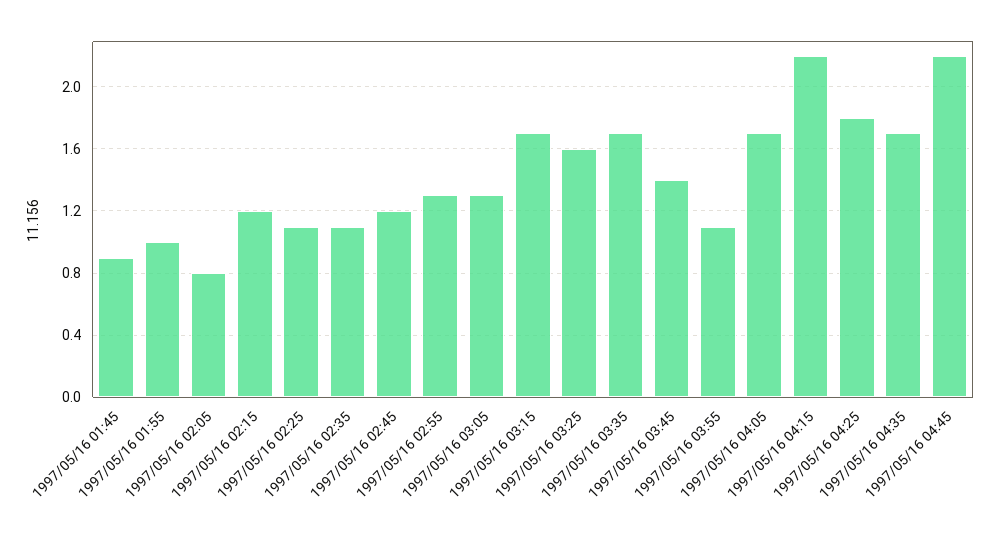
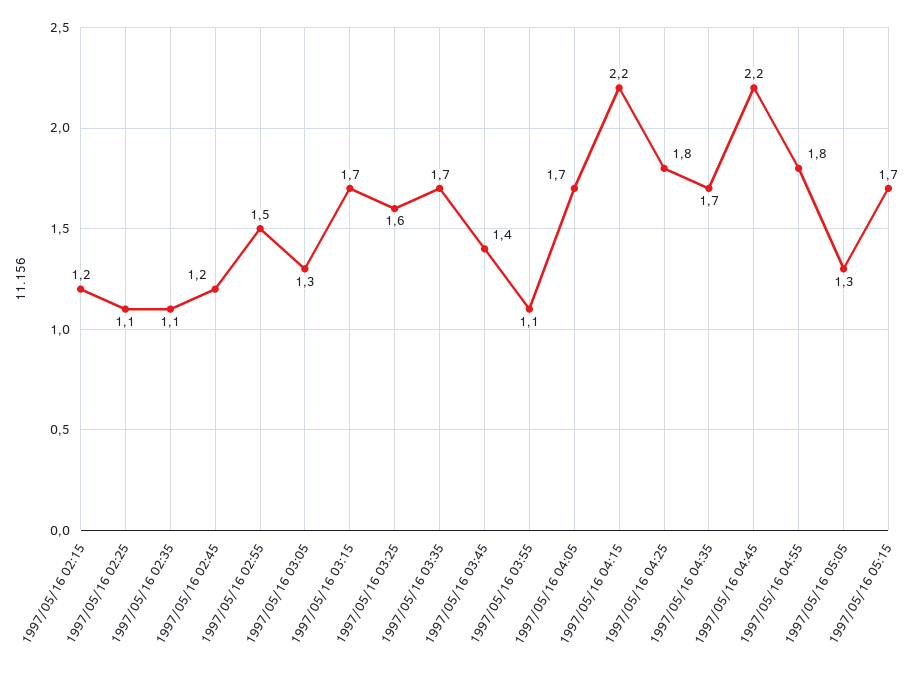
1997/05/16 01:45: 0.9 -> none
1997/05/16 01:55: 1 -> none
1997/05/16 02:05: 0.8 -> none
1997/05/16 02:55: 1.3 -> 1.5
1997/05/16 04:55: none -> 1.8
1997/05/16 05:05: none -> 1.3
1997/05/16 05:15: none -> 1.7

